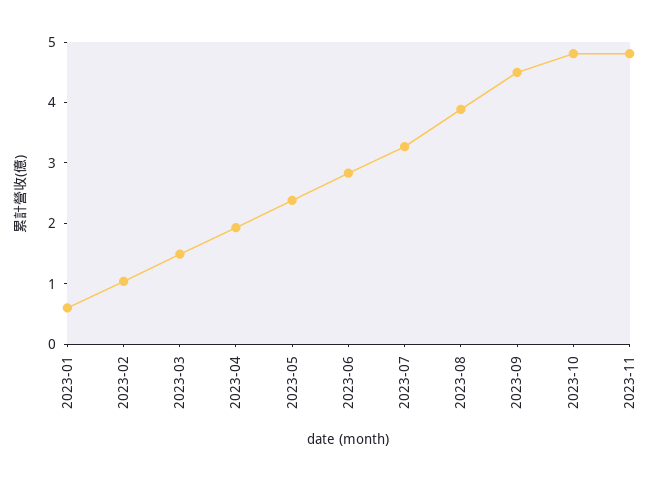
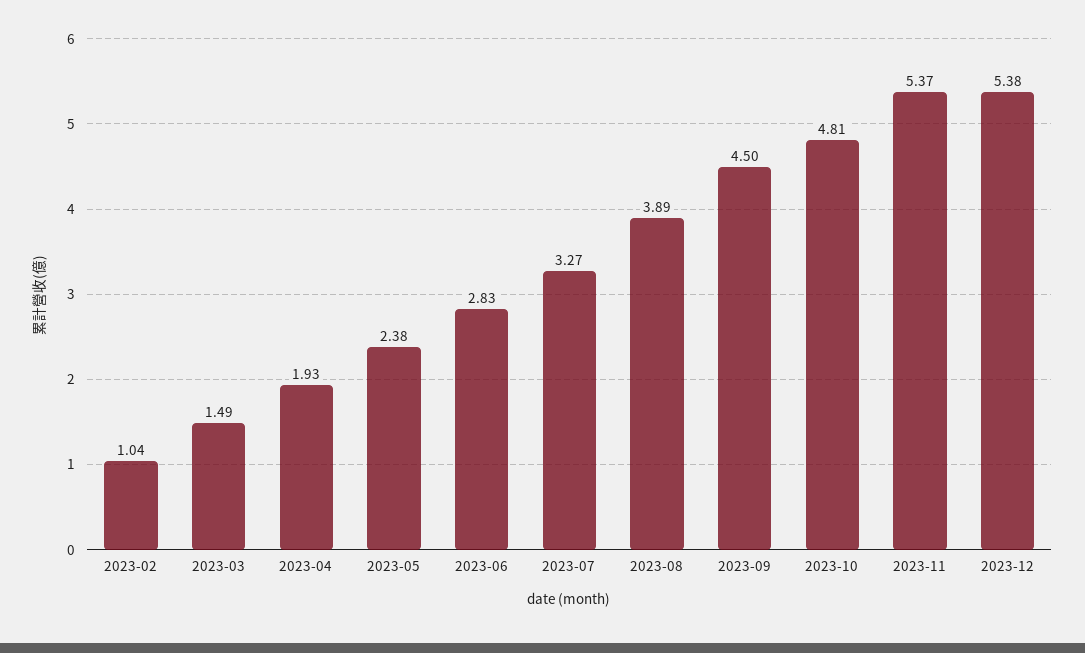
2023-01: 0.6 -> none
2023-11: 4.8 -> 5.37
2023-12: none -> 5.38

